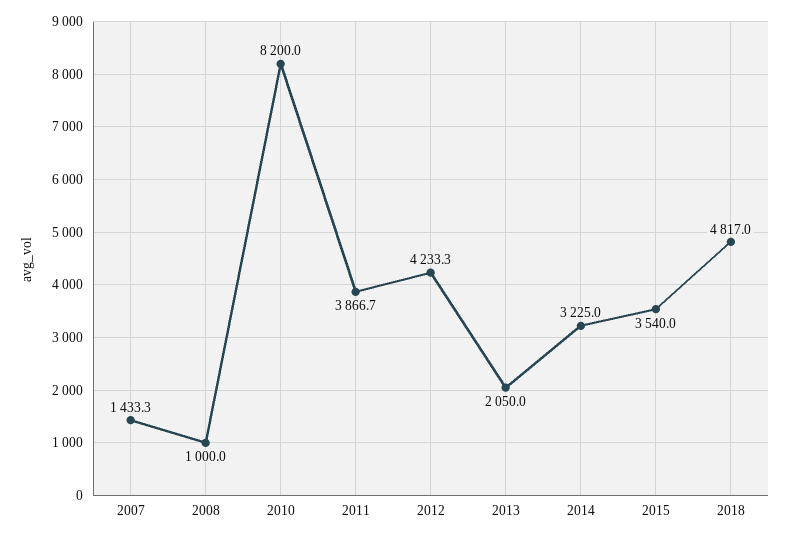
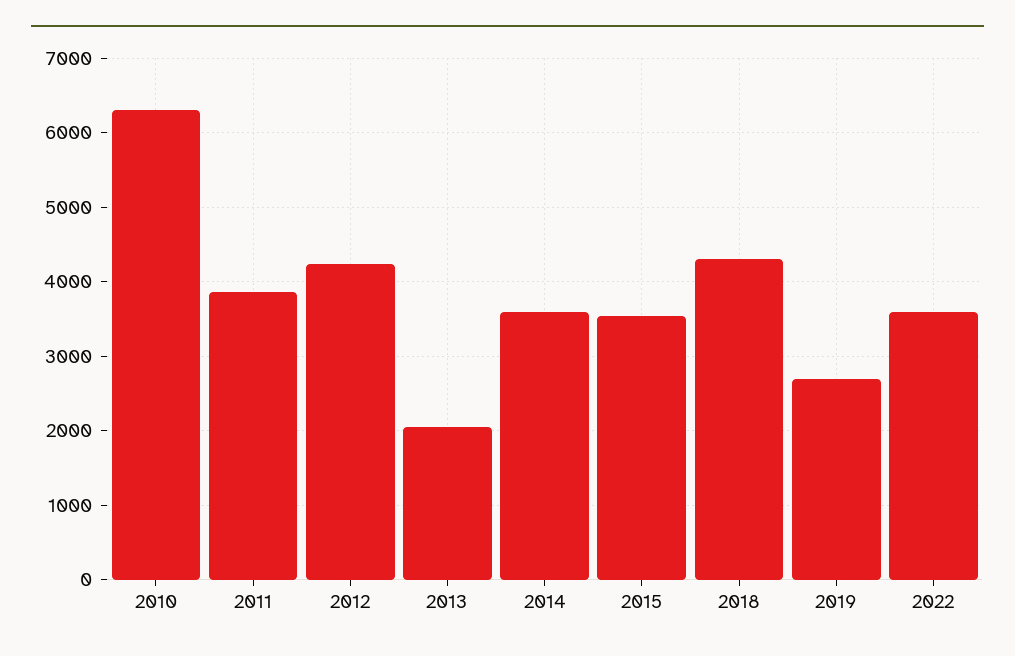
2007: 1433.3 -> none
2008: 1000 -> none
2010: 8200 -> 6300
2014: 3225 -> 3600
2018: 4817 -> 4300
2019: none -> 2700
2022: none -> 3600

